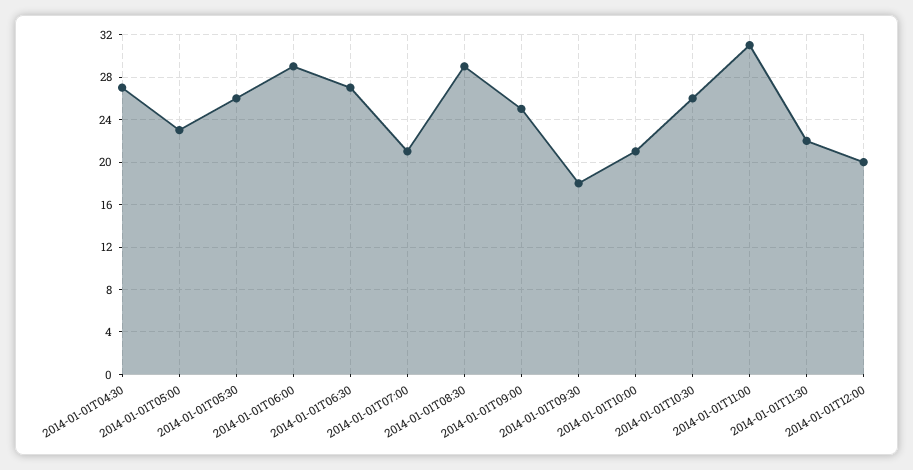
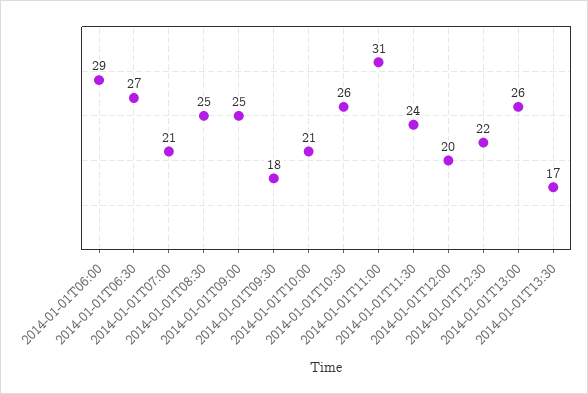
2014-01-01T04:30: 27 -> none
2014-01-01T05:00: 23 -> none
2014-01-01T05:30: 26 -> none
2014-01-01T08:30: 29 -> 25
2014-01-01T11:30: 22 -> 24
2014-01-01T12:30: none -> 22
2014-01-01T13:00: none -> 26
2014-01-01T13:30: none -> 17

